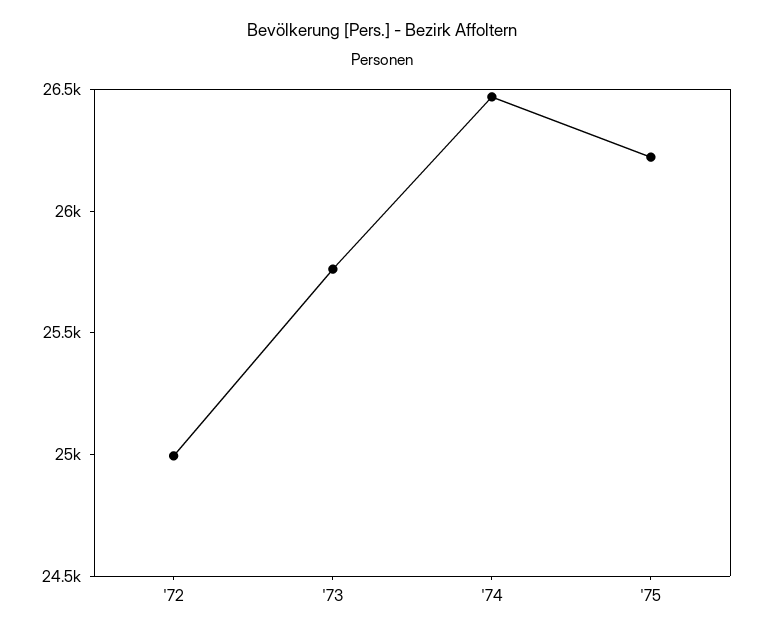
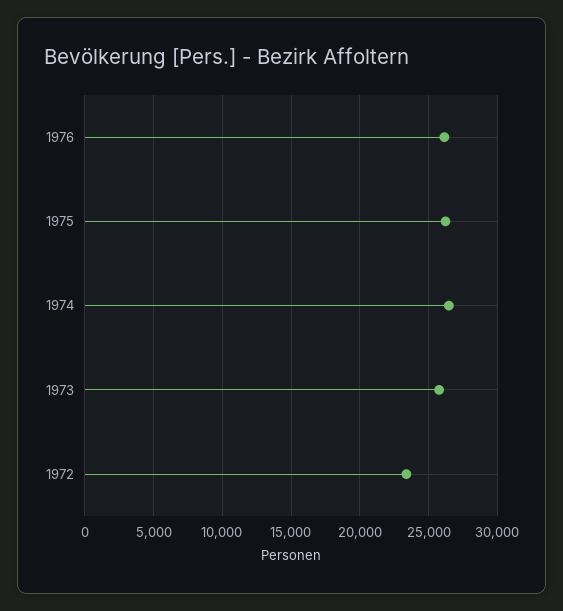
'72: 25000 -> 23500
1976: none -> 26000

